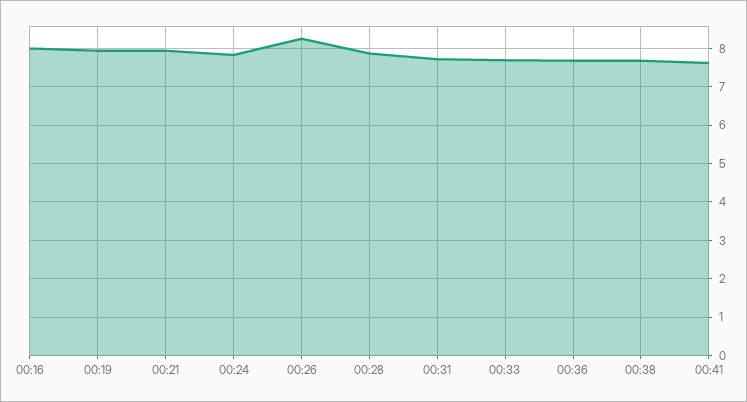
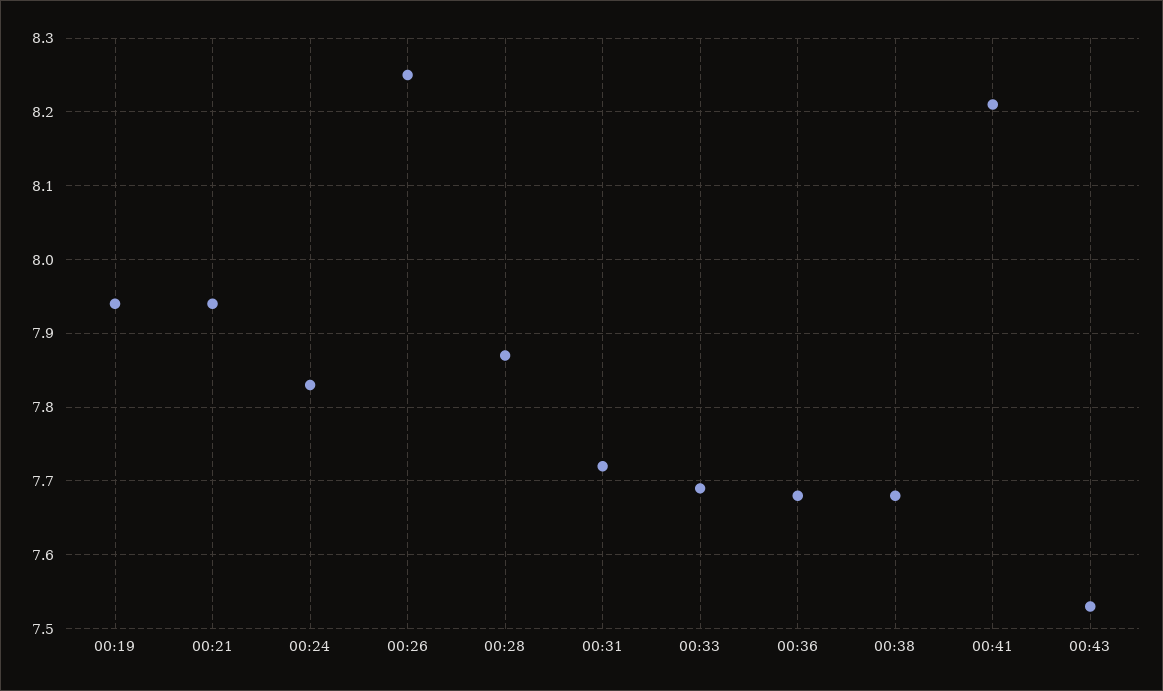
00:16: 8 -> none
00:41: 7.6 -> 8.21
00:43: none -> 7.53

